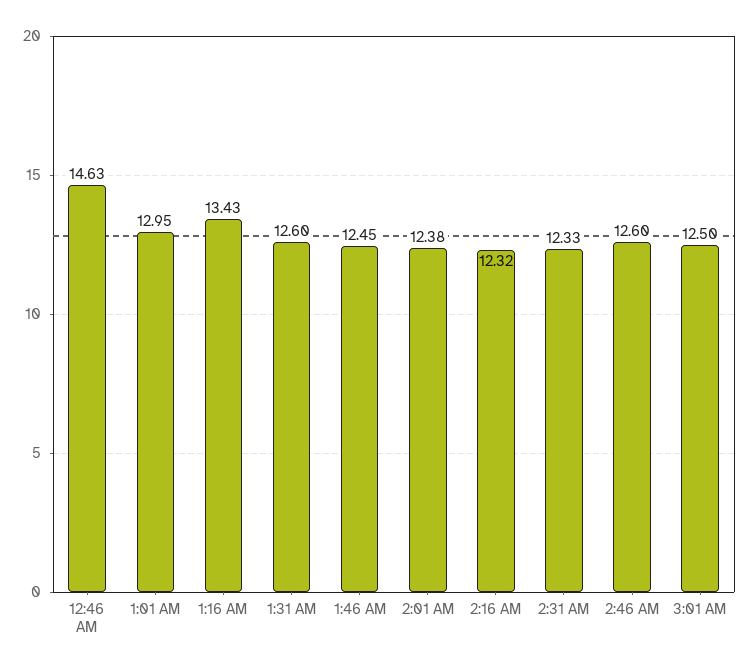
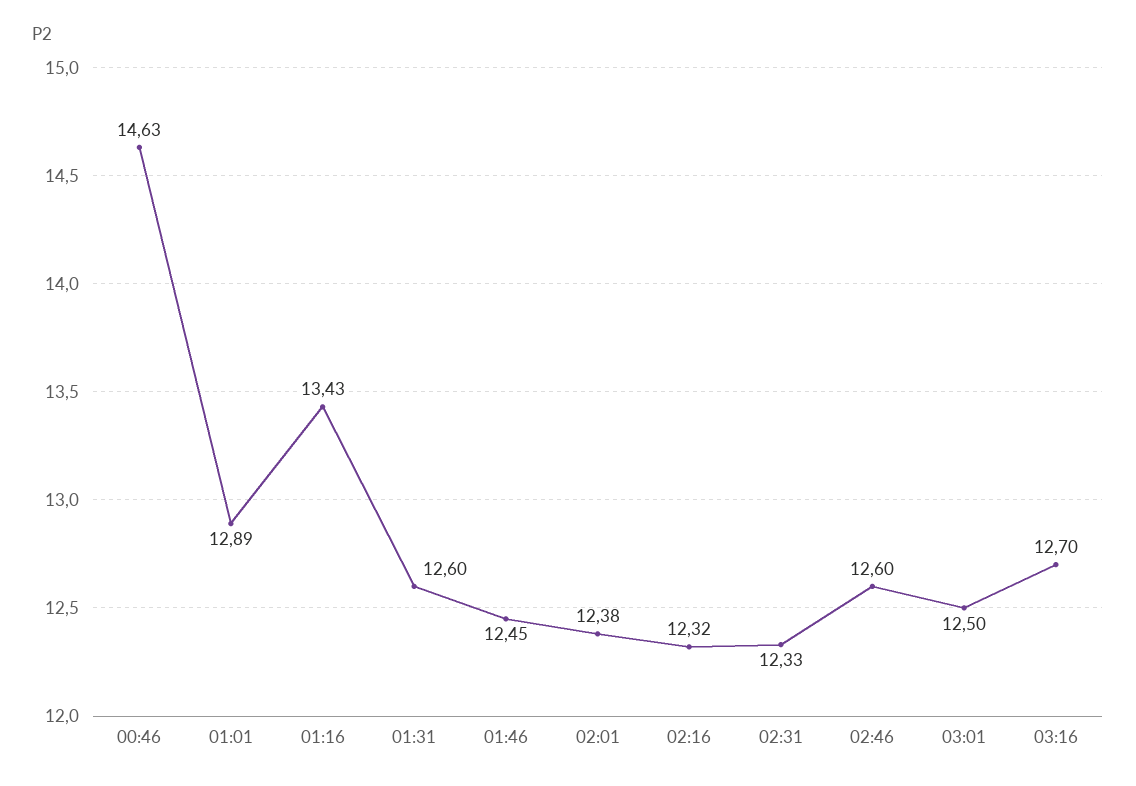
1:01 AM: 12.95 -> 12.89
03:16: none -> 12.7

